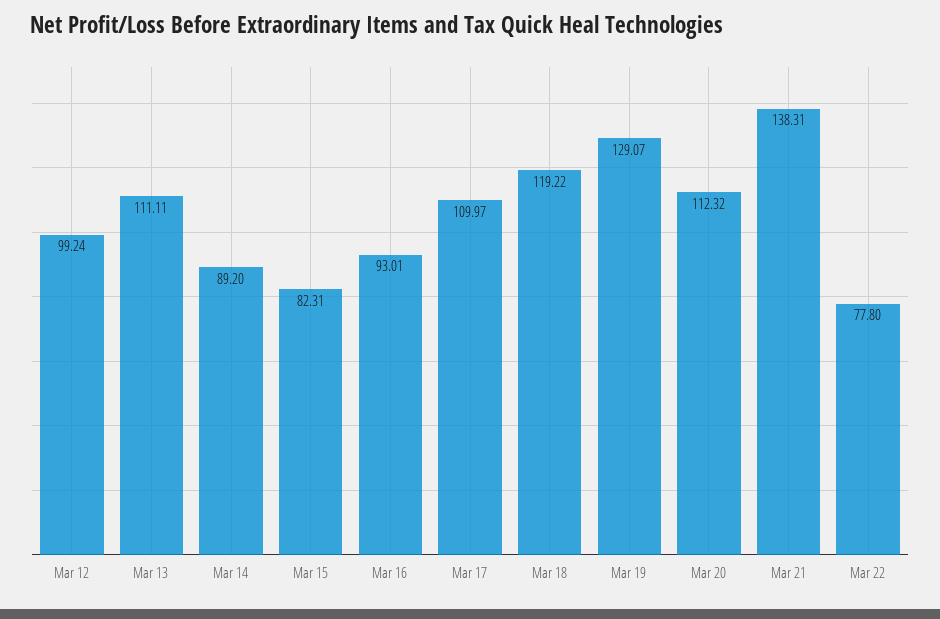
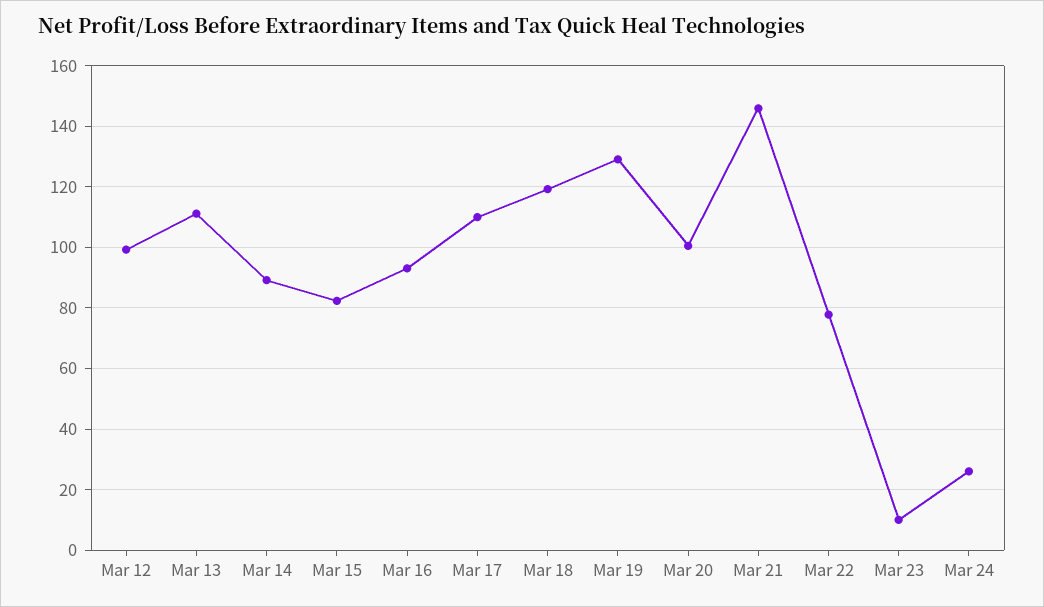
Mar 20: 112.32 -> 100
Mar 21: 138.31 -> 146
Mar 23: none -> 10
Mar 24: none -> 26

